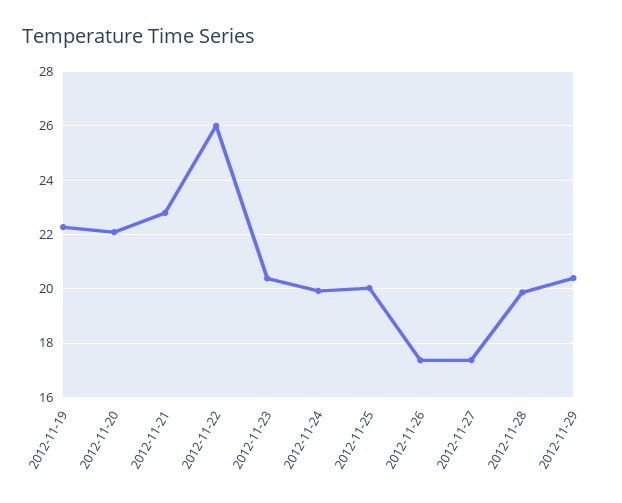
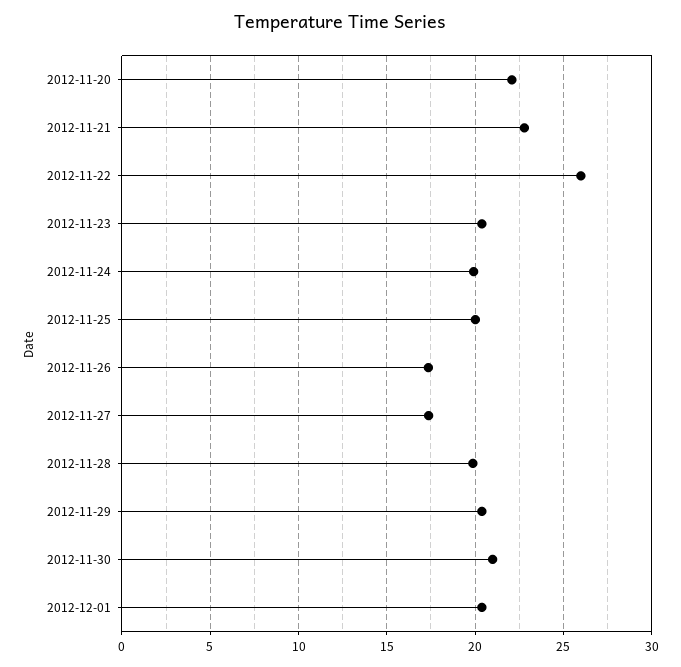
2012-11-19: 22.25 -> none
2012-11-30: none -> 21
2012-12-01: none -> 20.5

